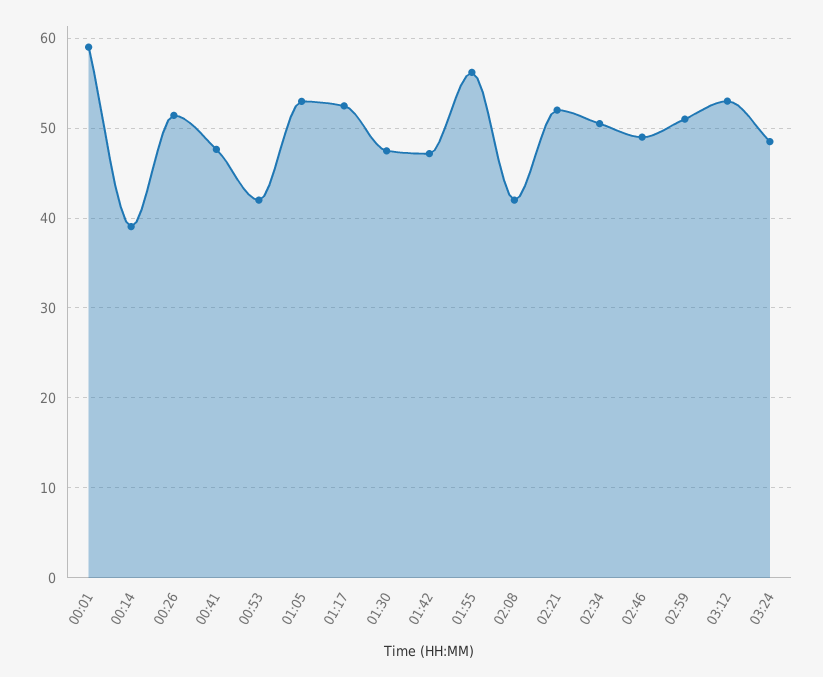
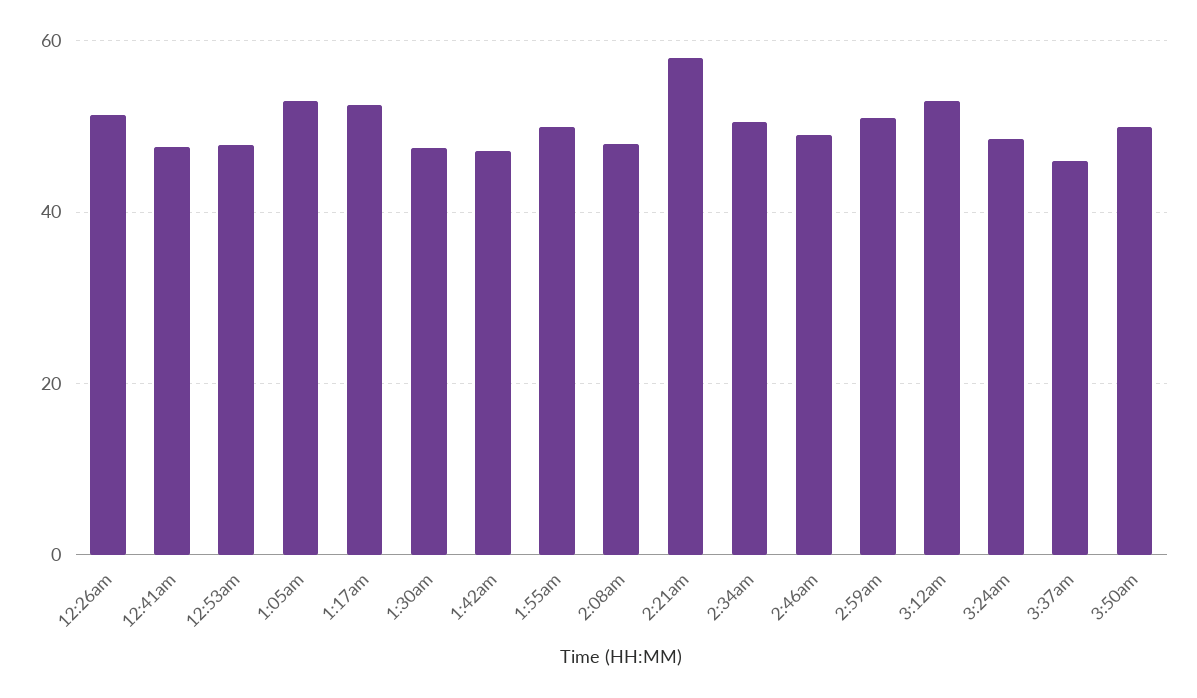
00:01: 59 -> none
00:14: 39 -> none
00:53: 42 -> 48
01:55: 56 -> 50
02:08: 42 -> 48
02:21: 52 -> 58
3:37am: none -> 46
3:50am: none -> 50

